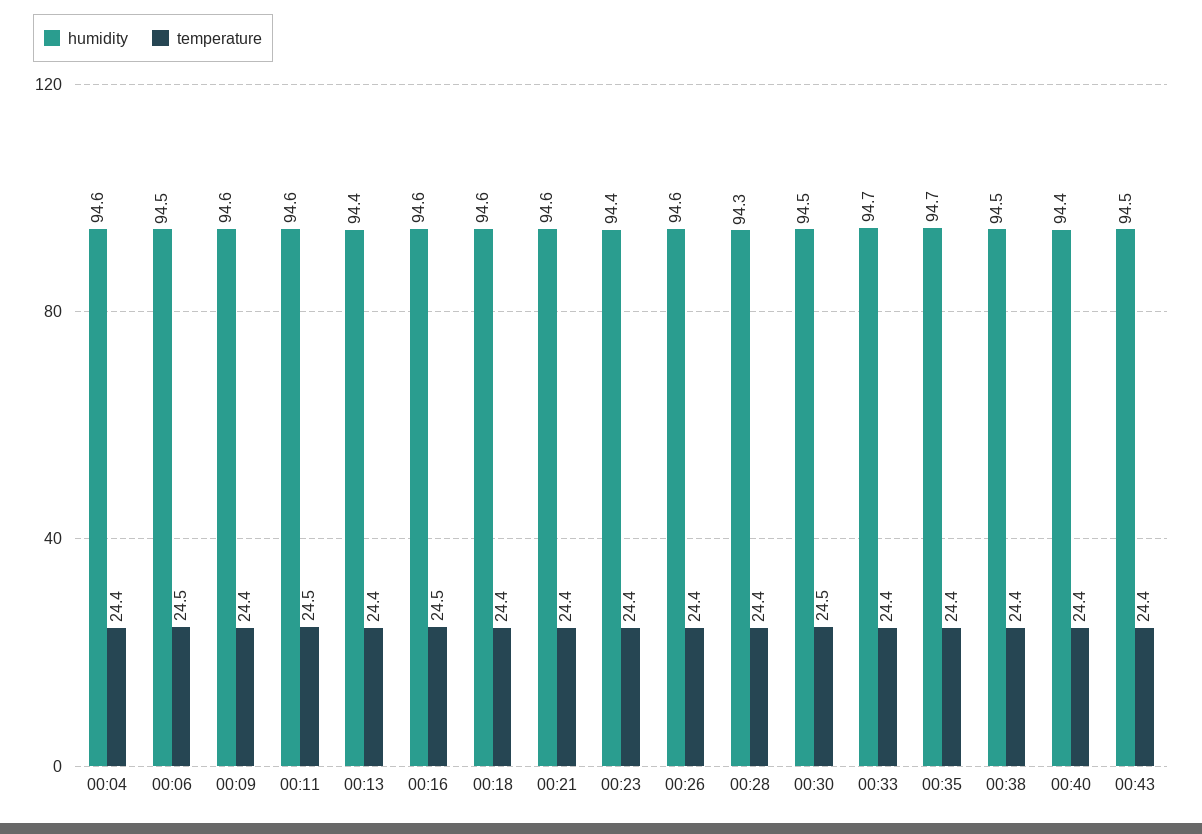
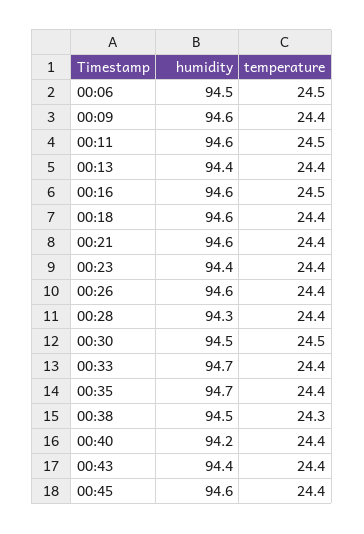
humidity, 00:04: 94.6 -> none
temperature, 00:04: 24.4 -> none
temperature, 00:38: 24.4 -> 24.3
humidity, 00:40: 94.4 -> 94.2
humidity, 00:43: 94.5 -> 94.4
humidity, 00:45: none -> 94.6
temperature, 00:45: none -> 24.4

